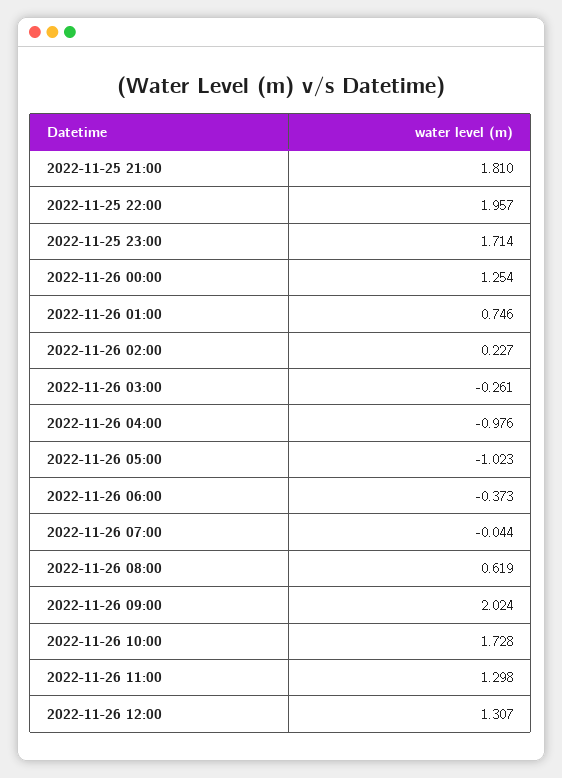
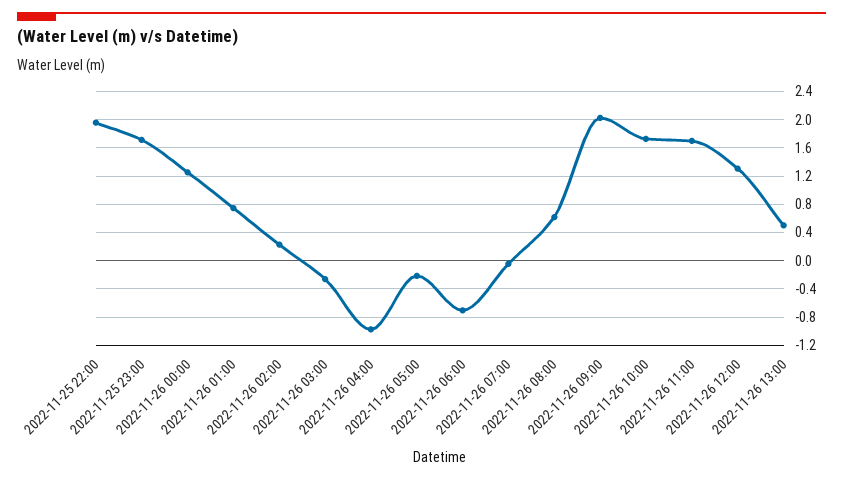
2022-11-25 21:00: 1.81 -> none
2022-11-26 05:00: -1.023 -> -0.2
2022-11-26 06:00: -0.373 -> -0.7
2022-11-26 11:00: 1.298 -> 1.7
2022-11-26 13:00: none -> 0.5

